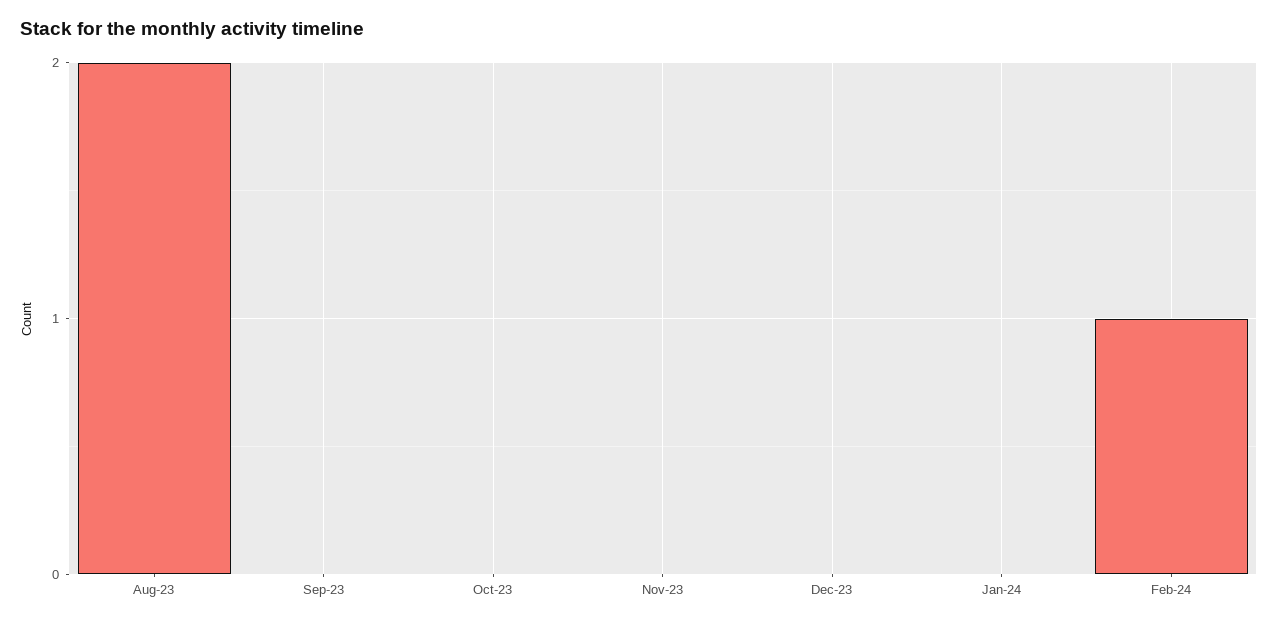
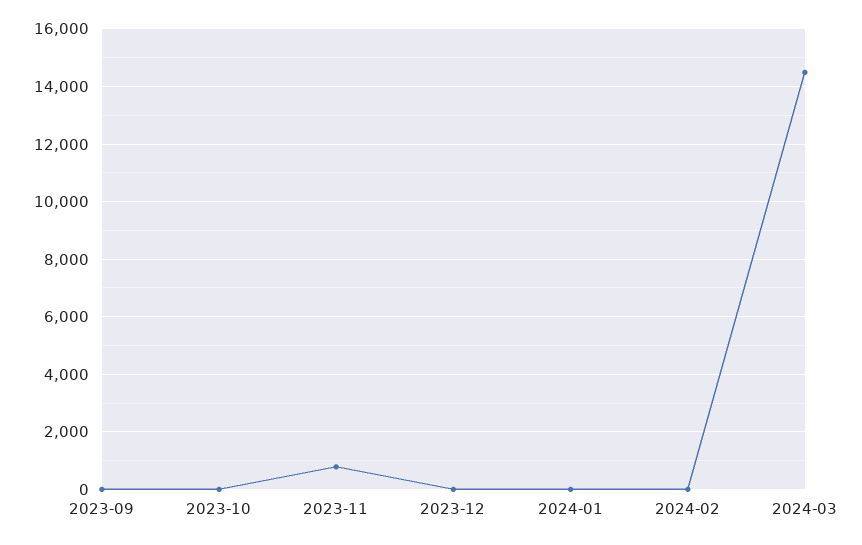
Aug-23: 2 -> none
Nov-23: 0 -> 750
2024-03: none -> 14500

